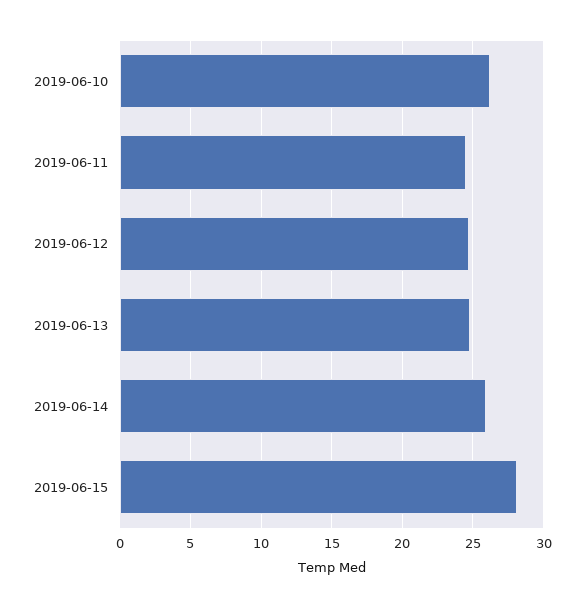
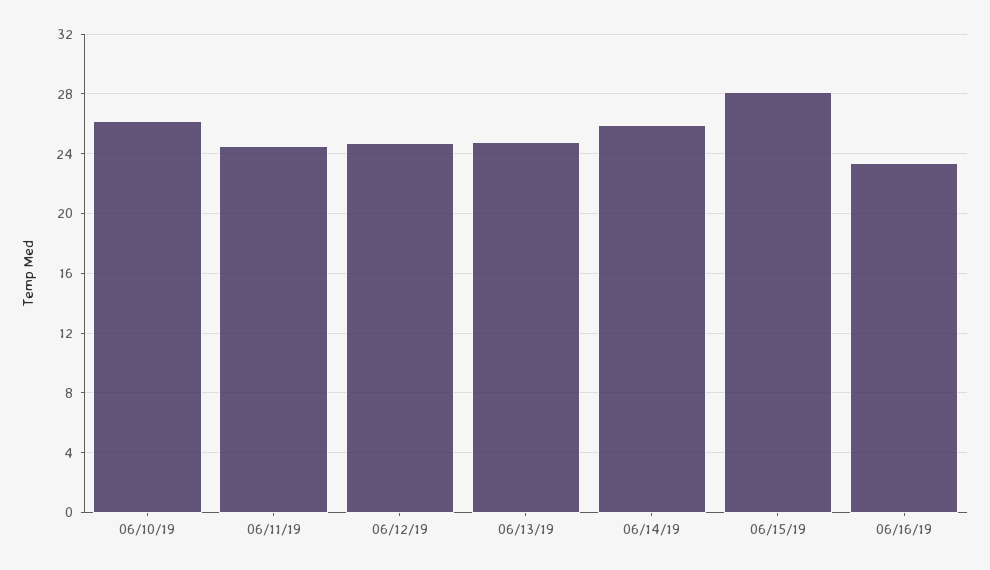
06/16/19: none -> 23.5

